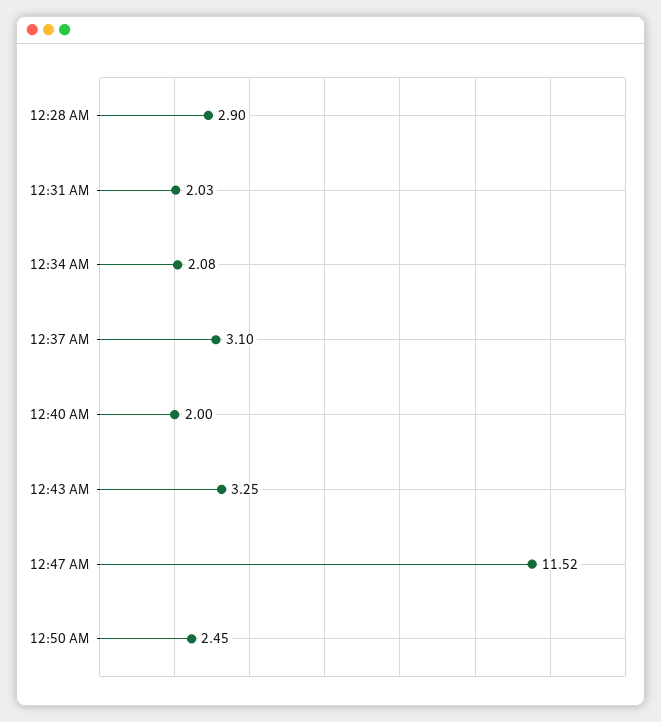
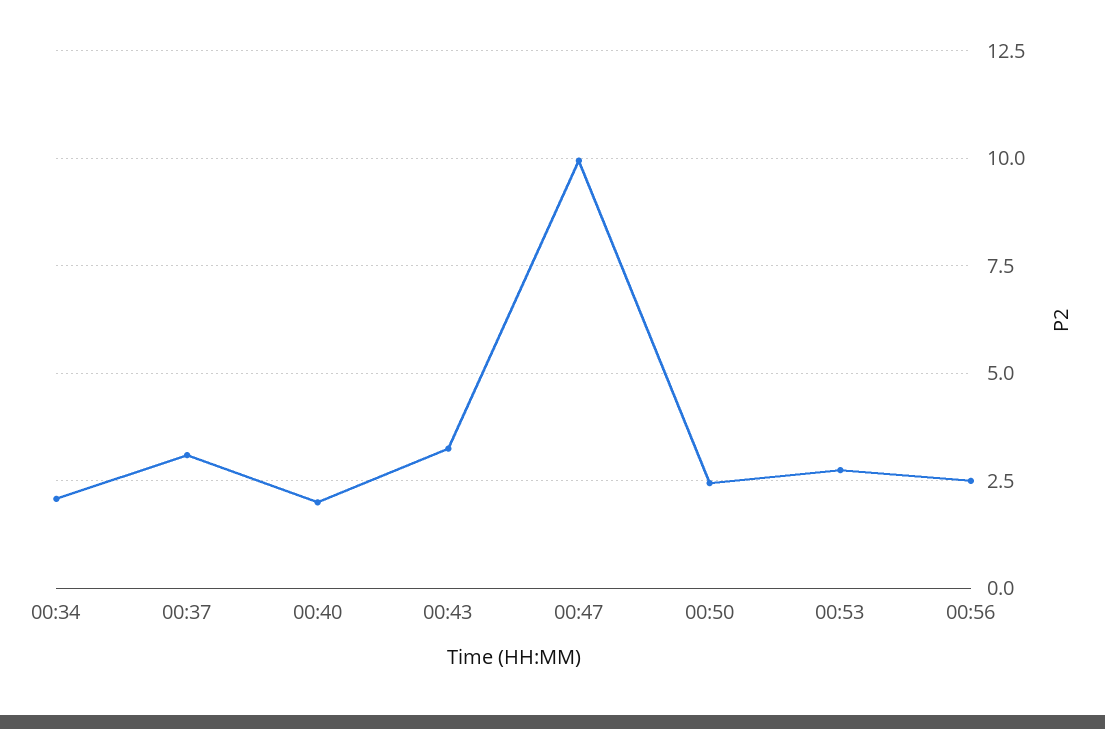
12:28 AM: 2.9 -> none
12:31 AM: 2.03 -> none
12:47 AM: 11.52 -> 10
00:53: none -> 2.75
00:56: none -> 2.5

